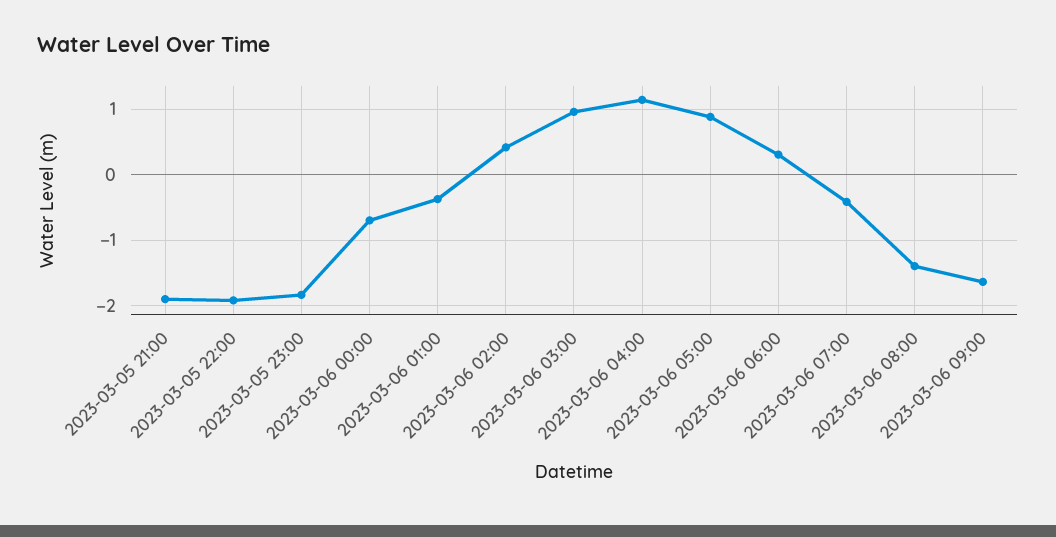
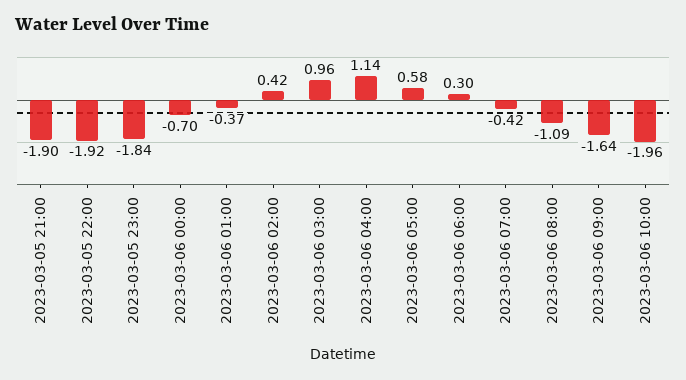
2023-03-06 05:00: 0.9 -> 0.58
2023-03-06 08:00: -1.4 -> -1.09
2023-03-06 10:00: none -> -1.96

